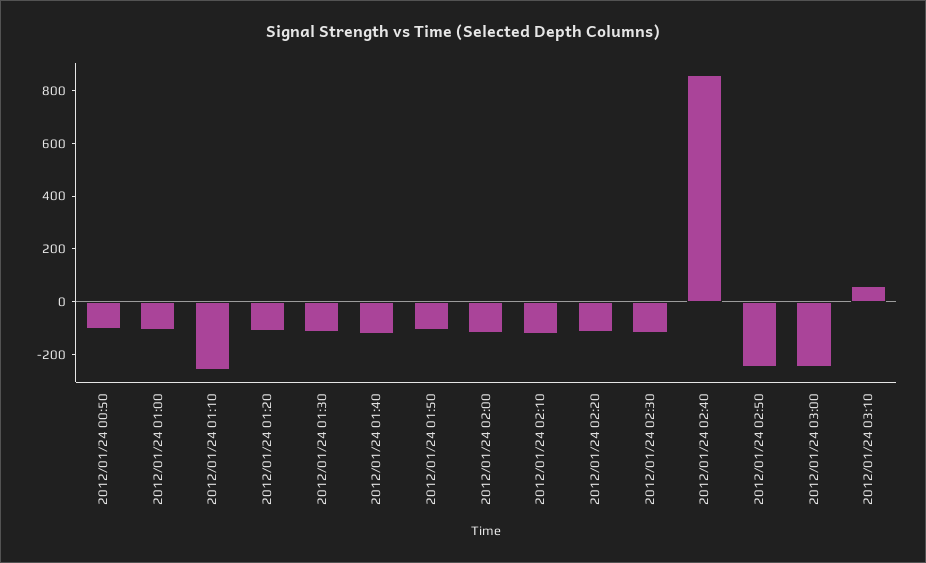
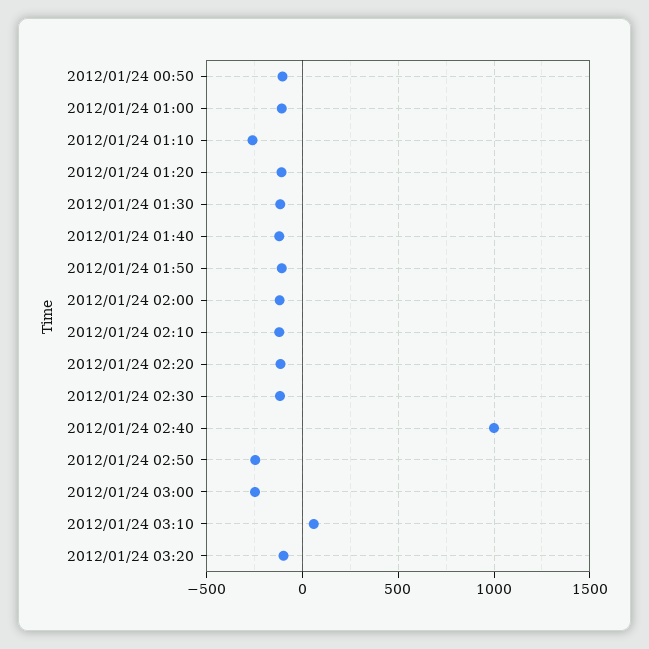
2012/01/24 02:40: 850 -> 1000
2012/01/24 03:20: none -> -100

